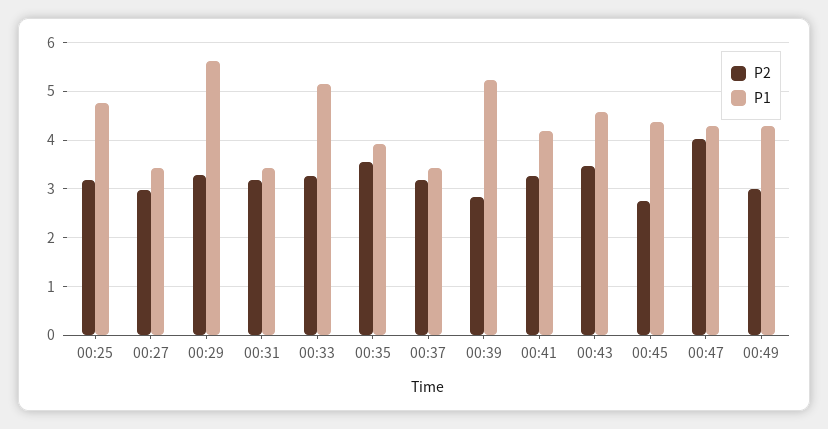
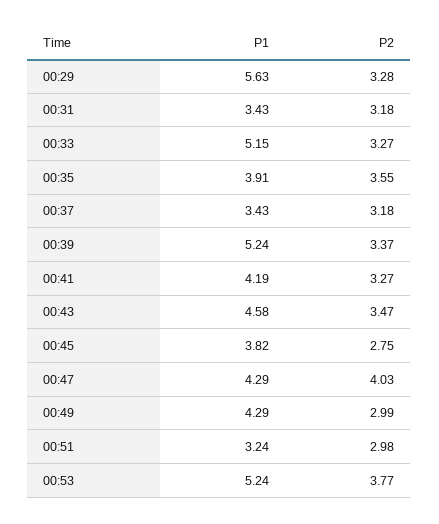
P2, 00:25: 3.2 -> none
P1, 00:25: 4.8 -> none
P2, 00:27: 3 -> none
P1, 00:27: 3.4 -> none
P2, 00:39: 2.8 -> 3.37
P1, 00:45: 4.4 -> 3.82
P1, 00:51: none -> 3.24
P2, 00:51: none -> 2.98
P1, 00:53: none -> 5.24
P2, 00:53: none -> 3.77

